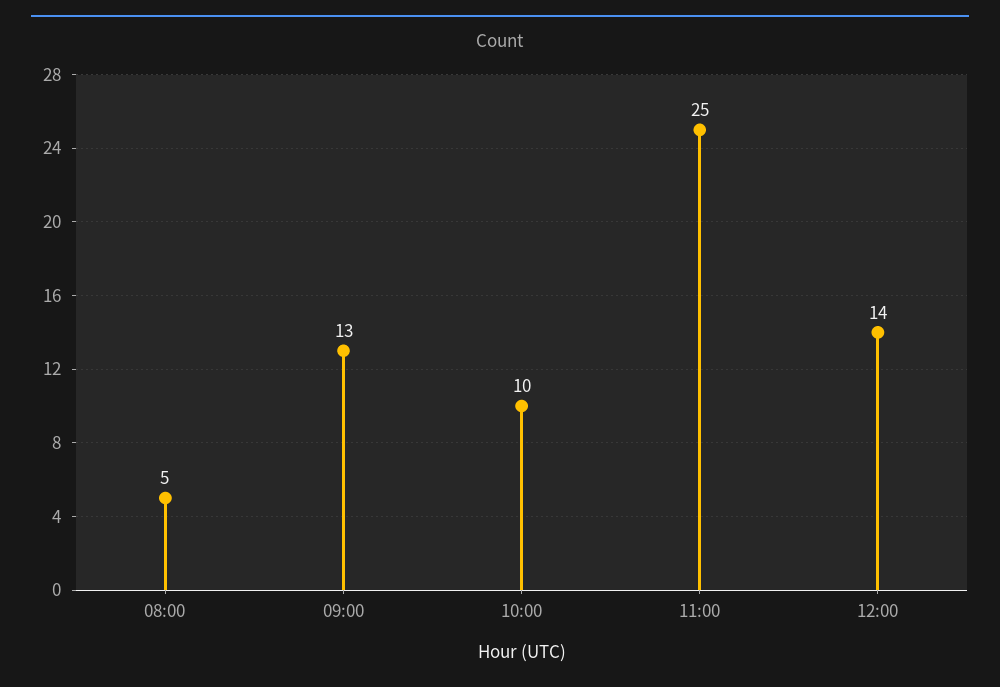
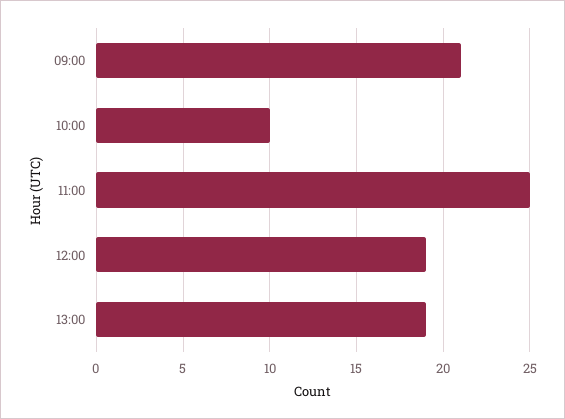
08:00: 5 -> none
09:00: 13 -> 21
12:00: 14 -> 19
13:00: none -> 19

